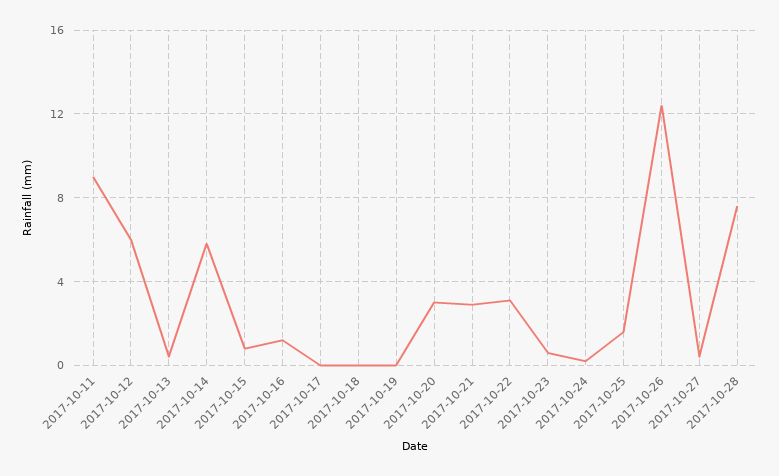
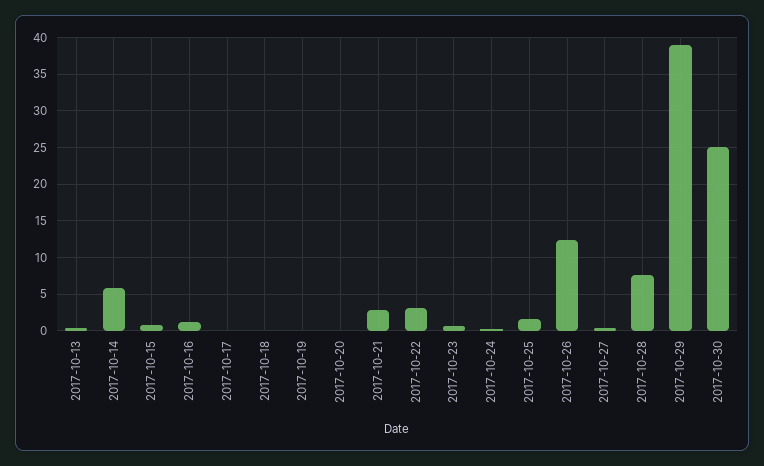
2017-10-11: 9 -> none
2017-10-12: 6 -> none
2017-10-20: 3 -> 0
2017-10-29: none -> 39
2017-10-30: none -> 25

